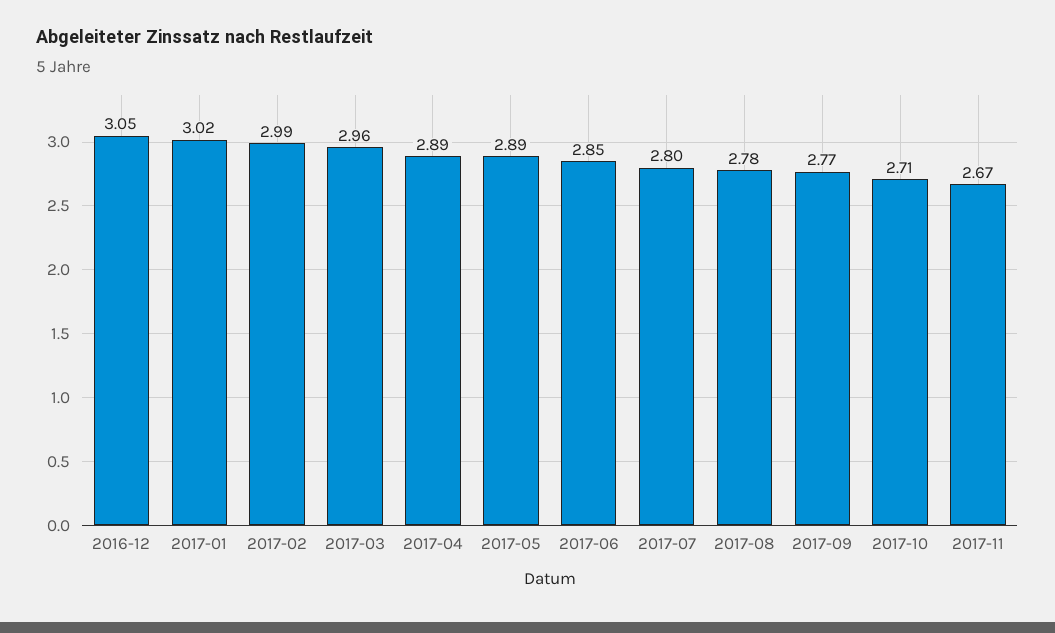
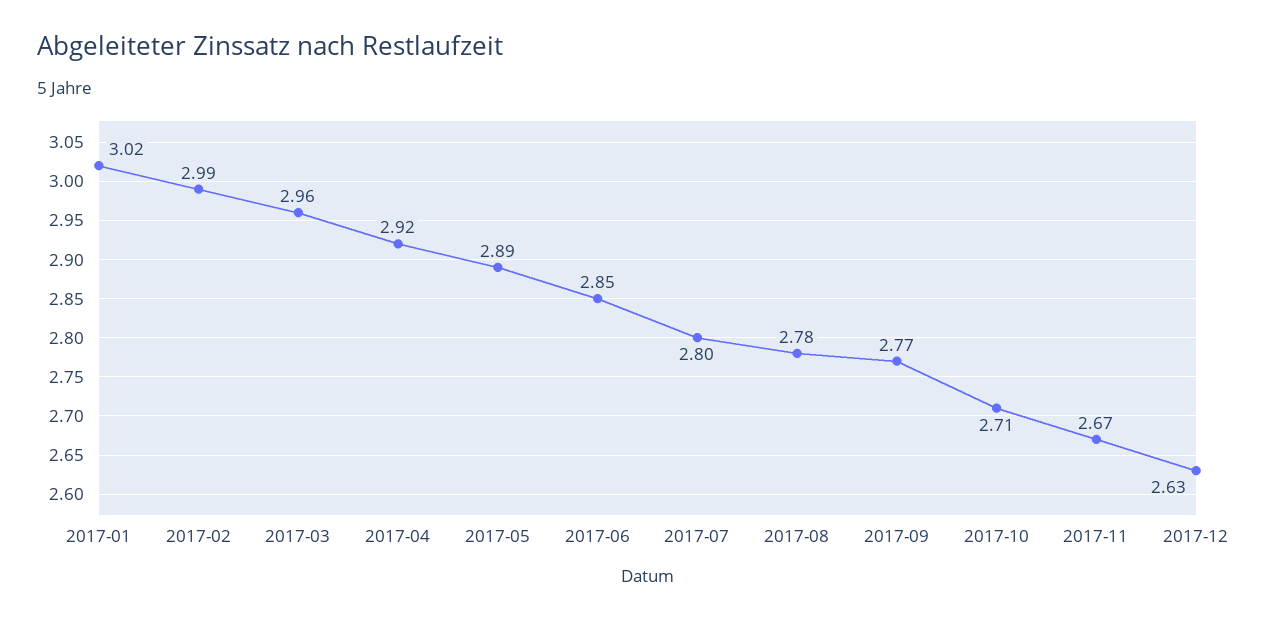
2016-12: 3.05 -> none
2017-04: 2.89 -> 2.92
2017-12: none -> 2.63

